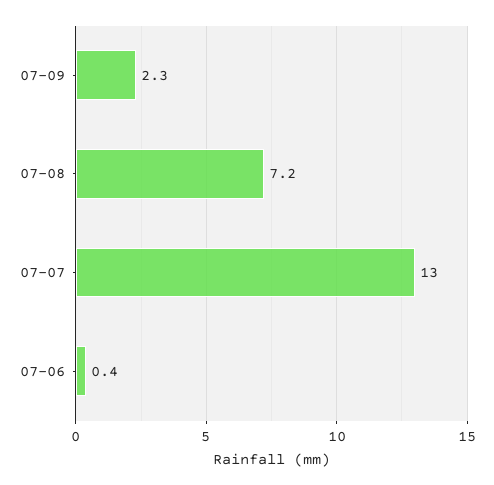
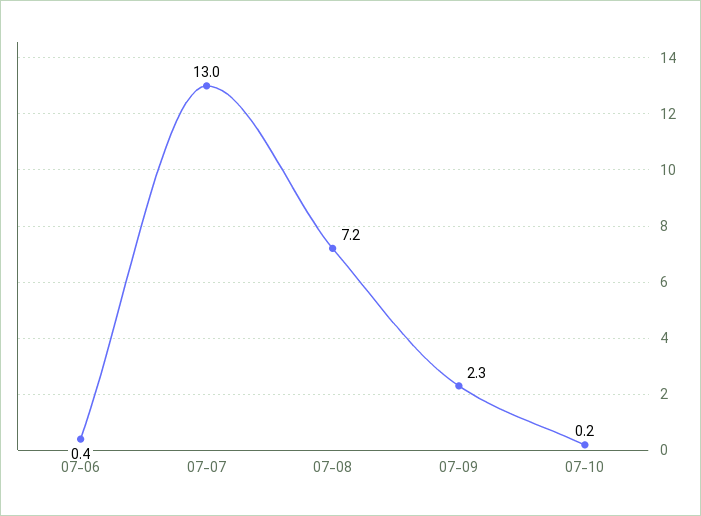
07-10: none -> 0.2

